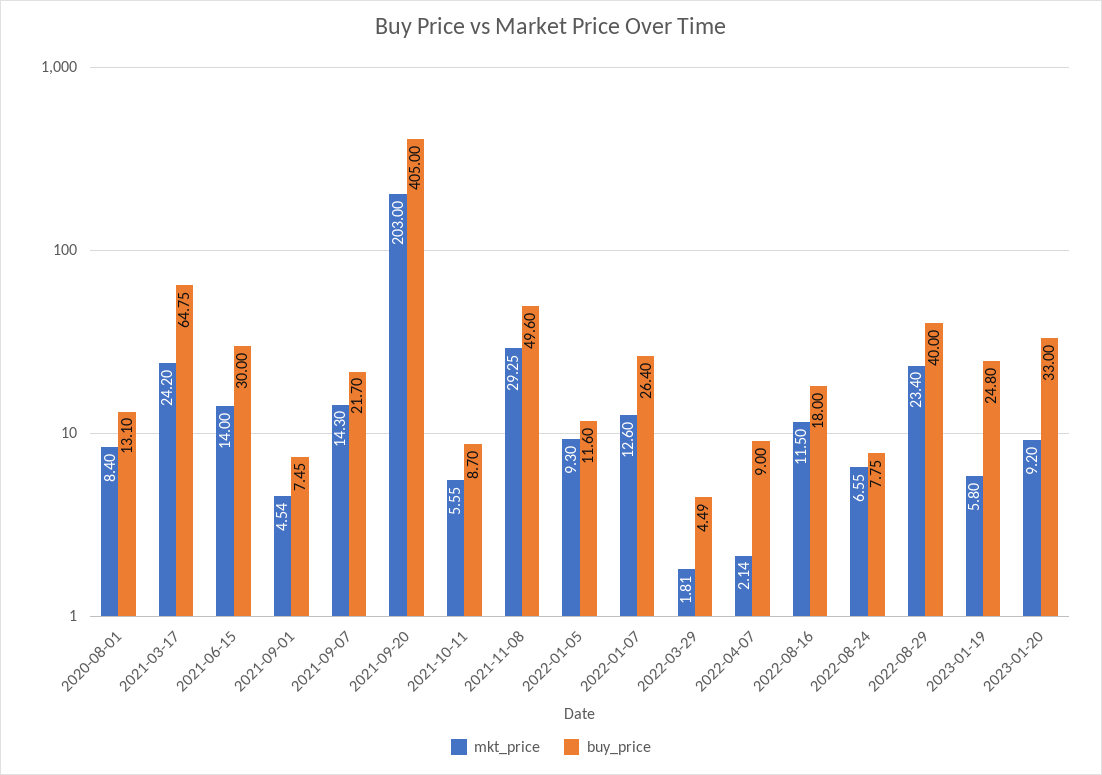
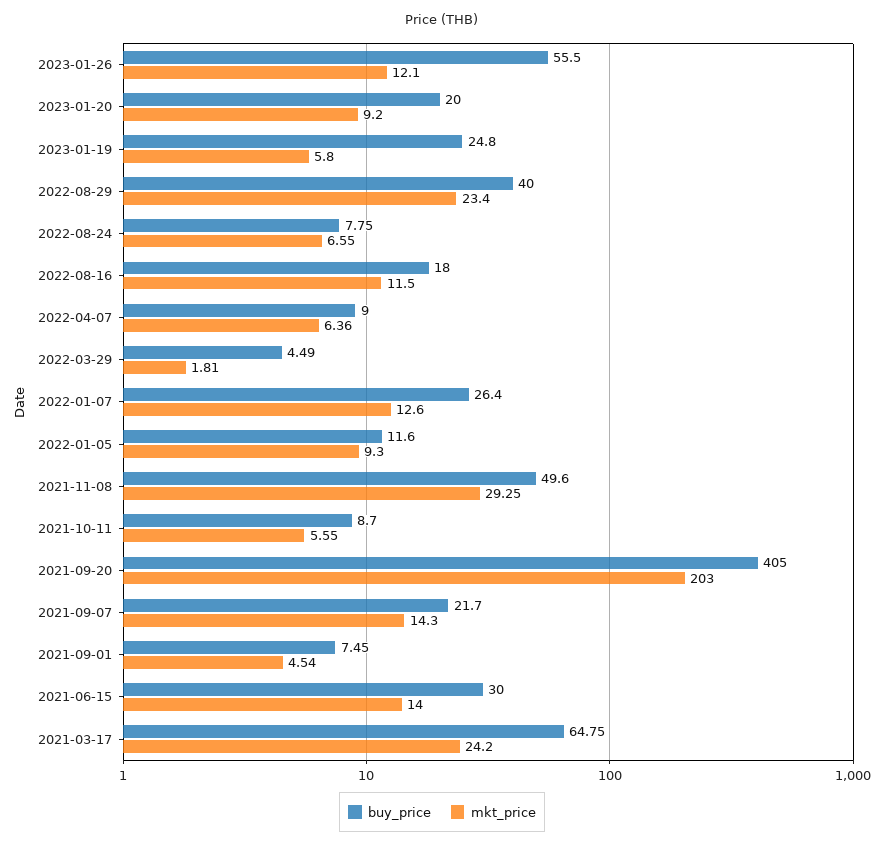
mkt_price, 2020-08-01: 8.4 -> none
buy_price, 2020-08-01: 13.1 -> none
mkt_price, 2022-04-07: 2.14 -> 6.36
buy_price, 2023-01-20: 33 -> 20
buy_price, 2023-01-26: none -> 55.5
mkt_price, 2023-01-26: none -> 12.1

